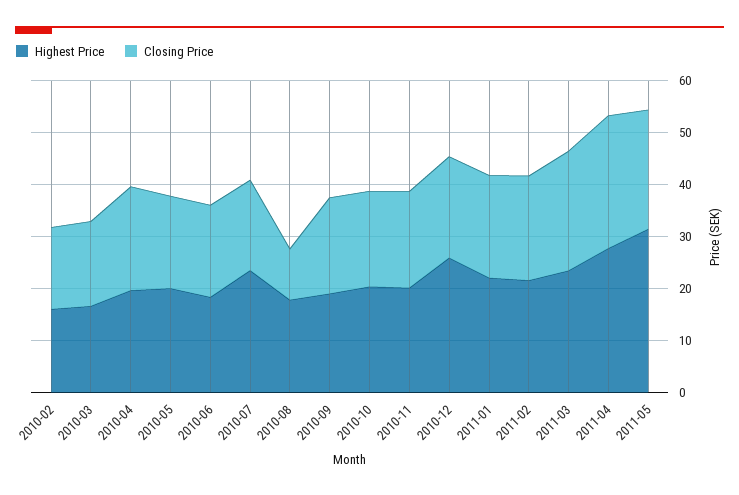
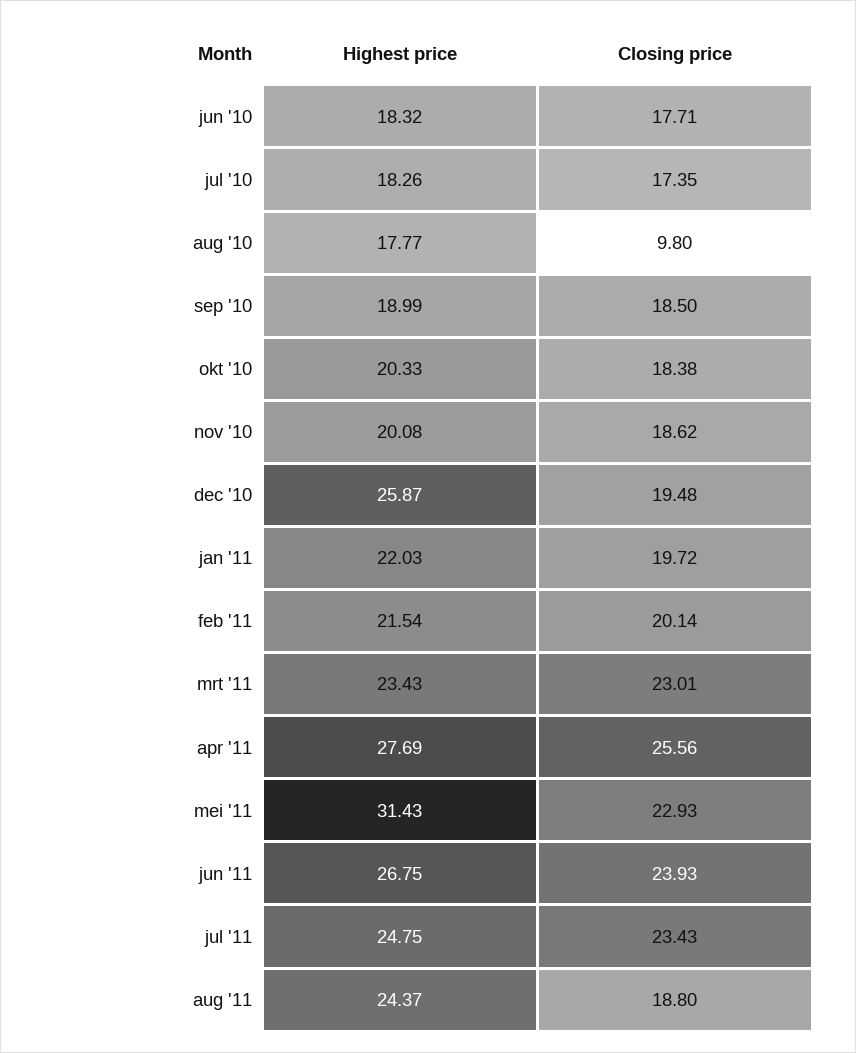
Highest Price, 2010-02: 16 -> none
Closing Price, 2010-02: 16 -> none
Highest Price, 2010-03: 16 -> none
Closing Price, 2010-03: 16 -> none
Highest Price, 2010-04: 20 -> none
Closing Price, 2010-04: 20 -> none
Highest Price, 2010-05: 20 -> none
Closing Price, 2010-05: 18 -> none
Highest Price, 2010-07: 24 -> 18.26
Highest Price, jun '11: none -> 26.75
Closing Price, jun '11: none -> 23.93
Highest Price, jul '11: none -> 24.75
Closing Price, jul '11: none -> 23.43
Highest Price, aug '11: none -> 24.37
Closing Price, aug '11: none -> 18.8

